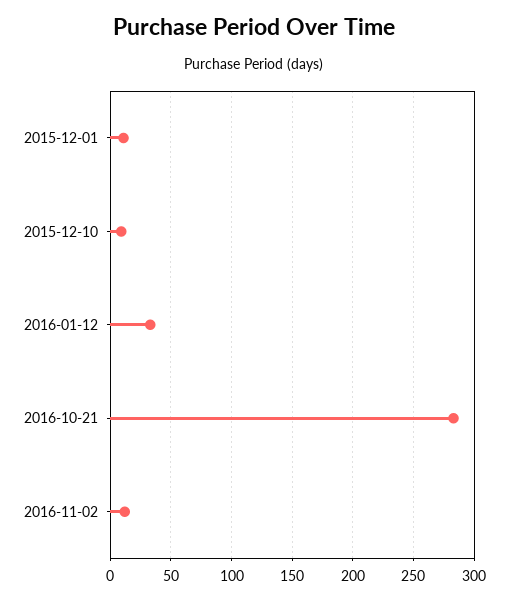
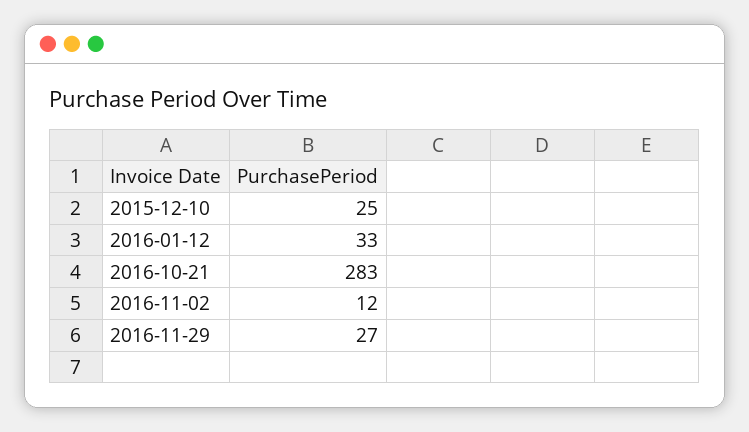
2015-12-01: 10 -> none
2015-12-10: 10 -> 25
2016-11-29: none -> 27

